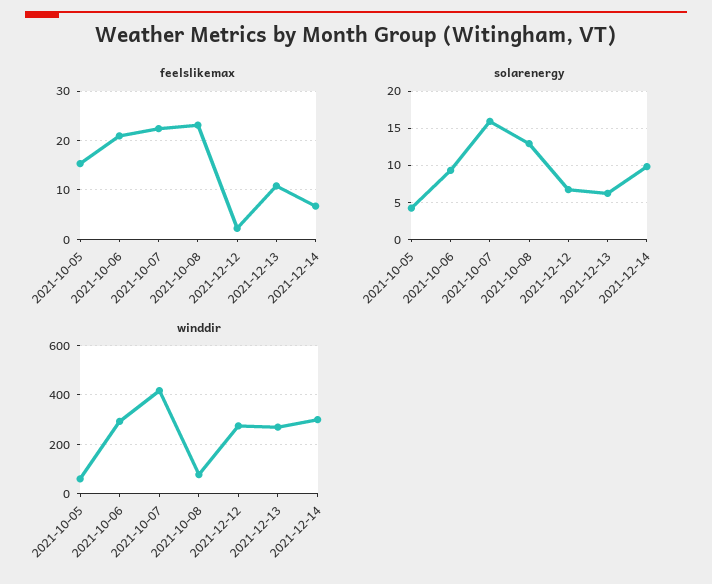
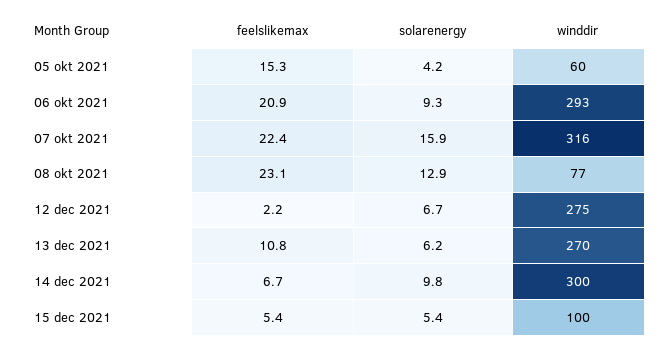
winddir, 2021-10-07: 425 -> 316
feelslikemax, 15 dec 2021: none -> 5.4
solarenergy, 15 dec 2021: none -> 5.4
winddir, 15 dec 2021: none -> 100

